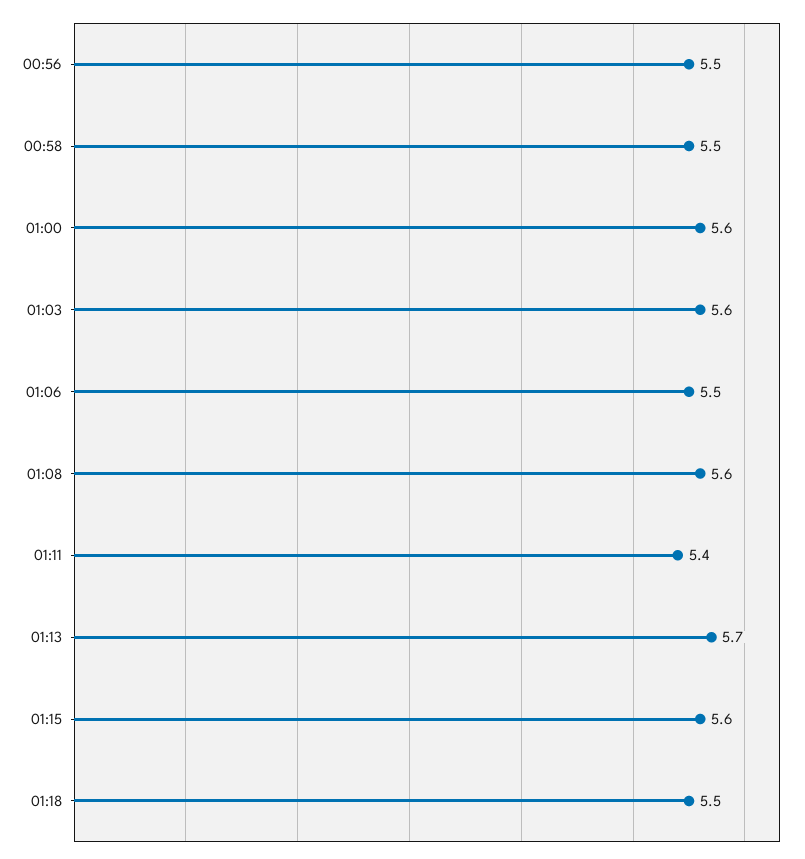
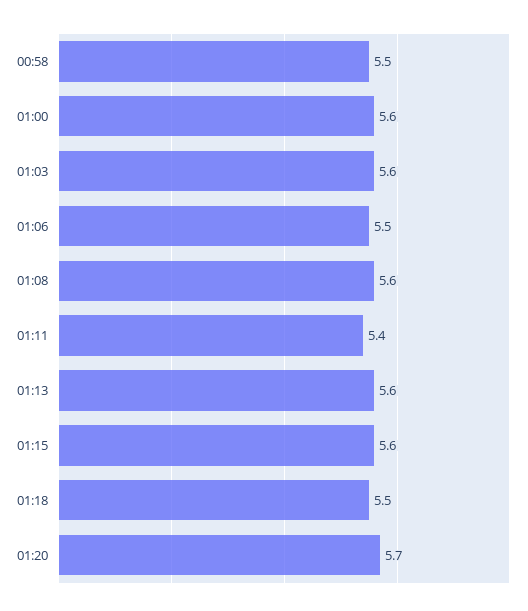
00:56: 5.5 -> none
01:13: 5.7 -> 5.6
01:20: none -> 5.7

